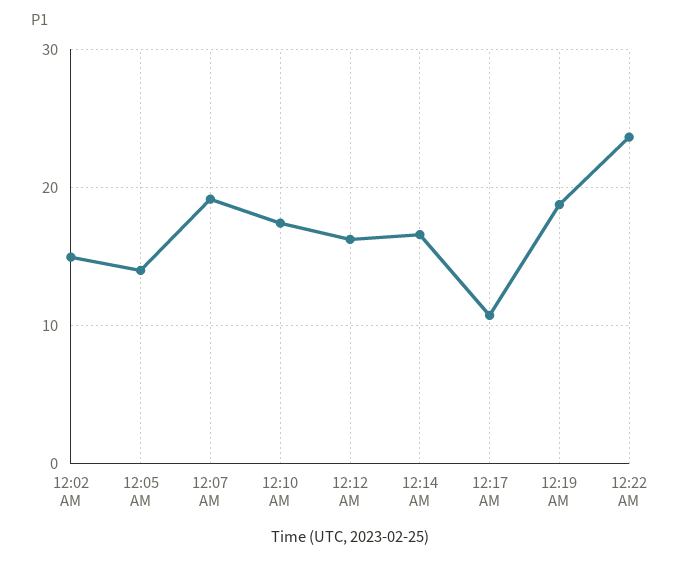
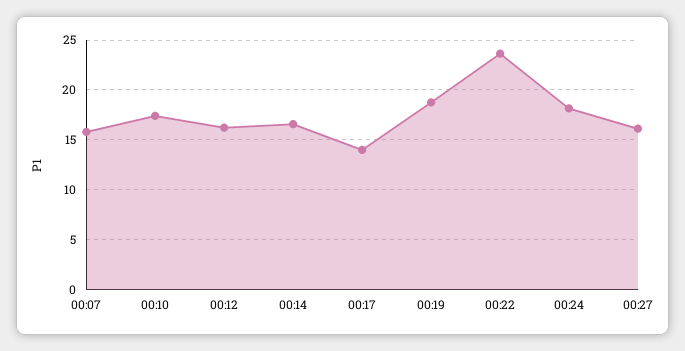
12:02 AM: 15 -> none
12:05 AM: 14 -> none
12:07 AM: 19 -> 16
12:17 AM: 11 -> 14
00:24: none -> 18
00:27: none -> 16

